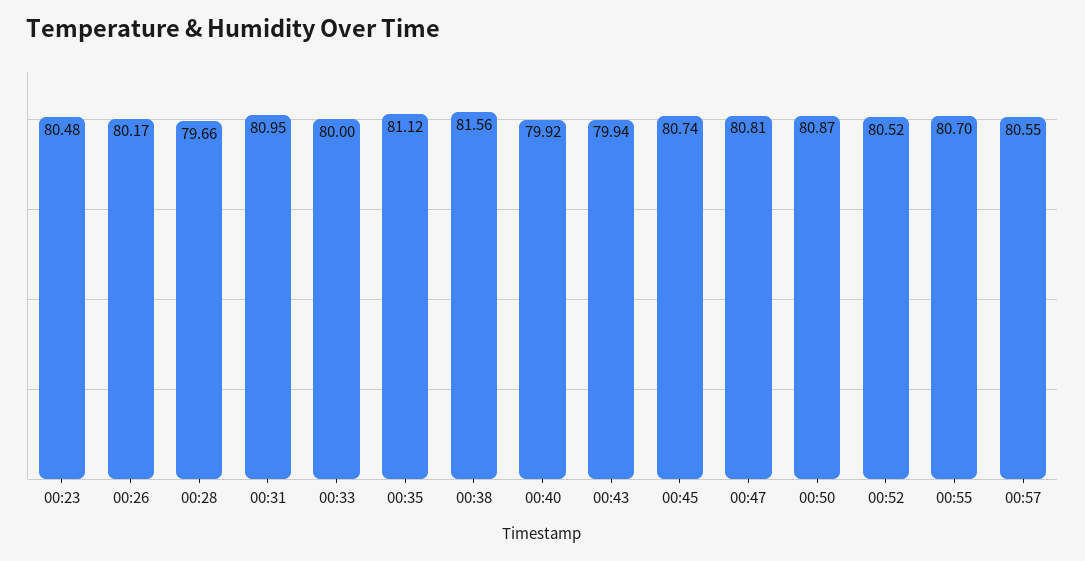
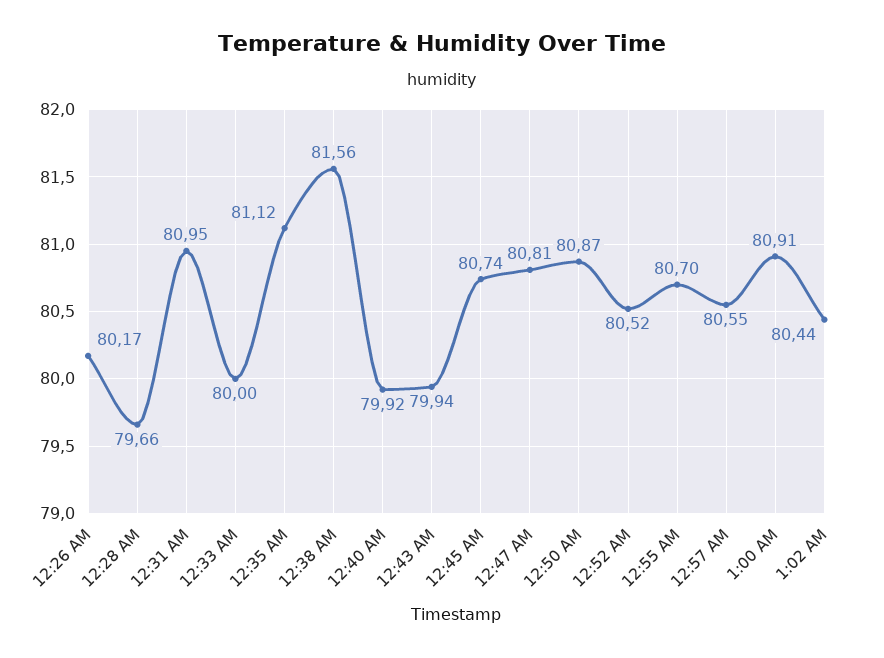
00:23: 80.48 -> none
1:00 AM: none -> 80.91
1:02 AM: none -> 80.44

